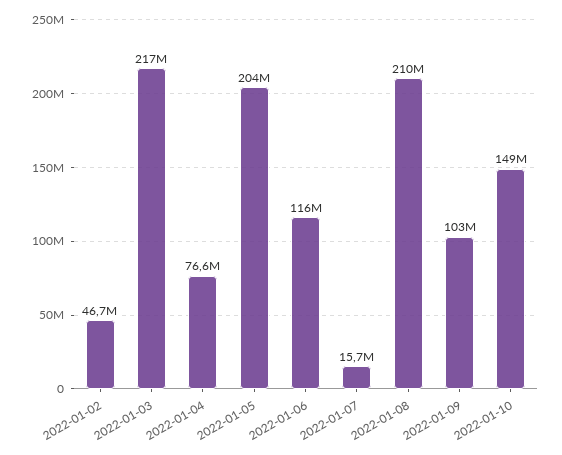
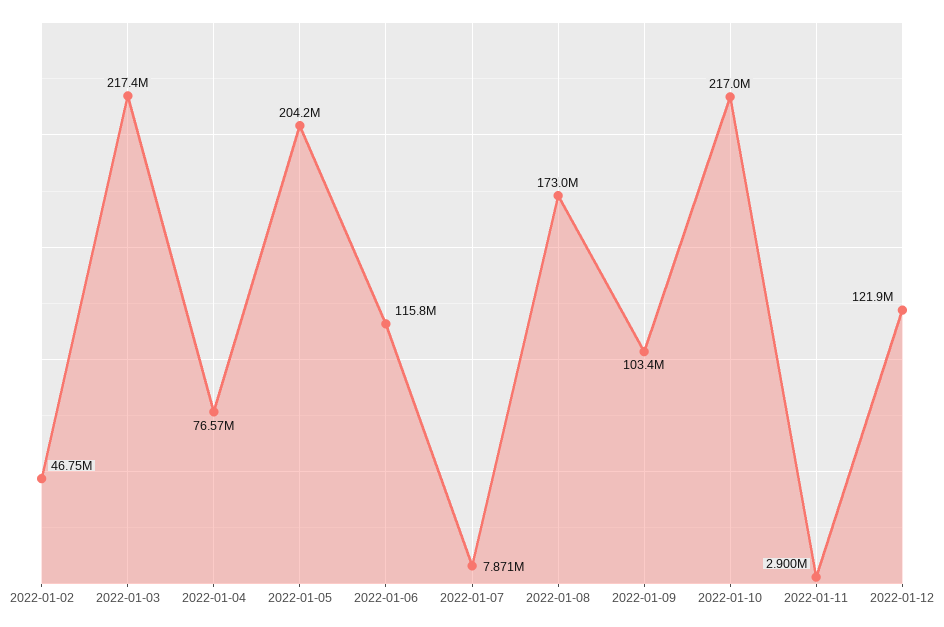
2022-01-07: 15700000 -> 7871000
2022-01-08: 210000000 -> 173000000
2022-01-10: 149000000 -> 217000000
2022-01-11: none -> 2900000
2022-01-12: none -> 121900000

